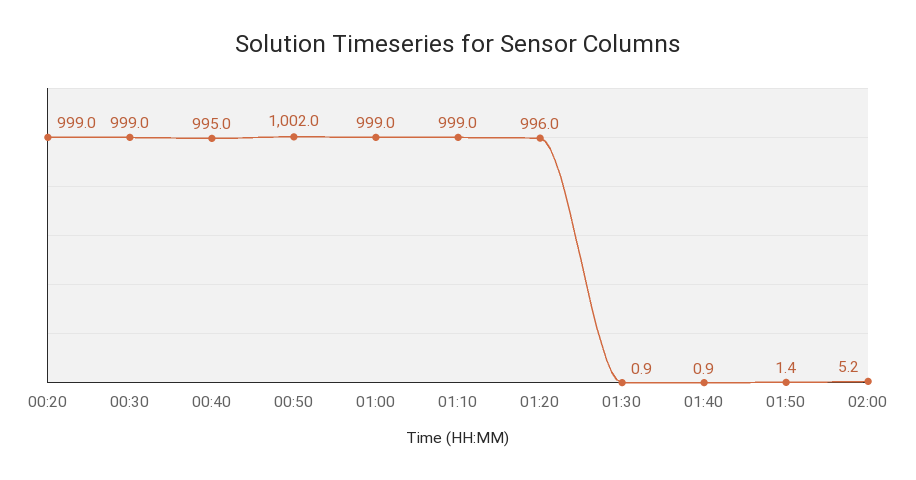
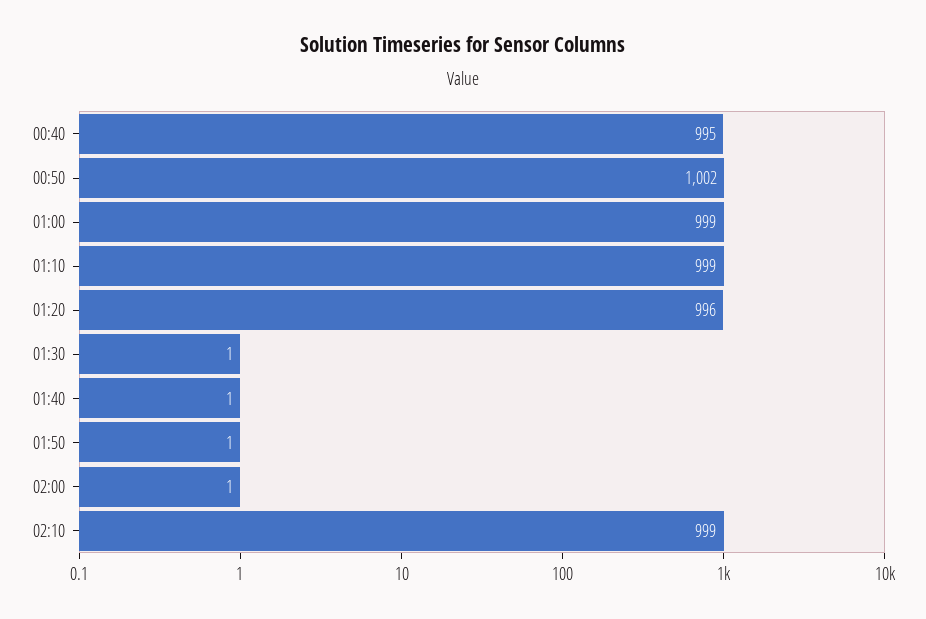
00:20: 999 -> none
00:30: 999 -> none
02:00: 5.2 -> 1
02:10: none -> 999

